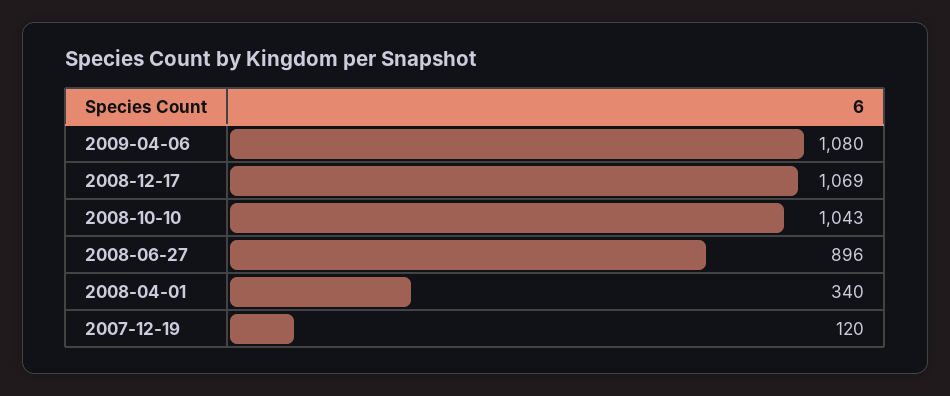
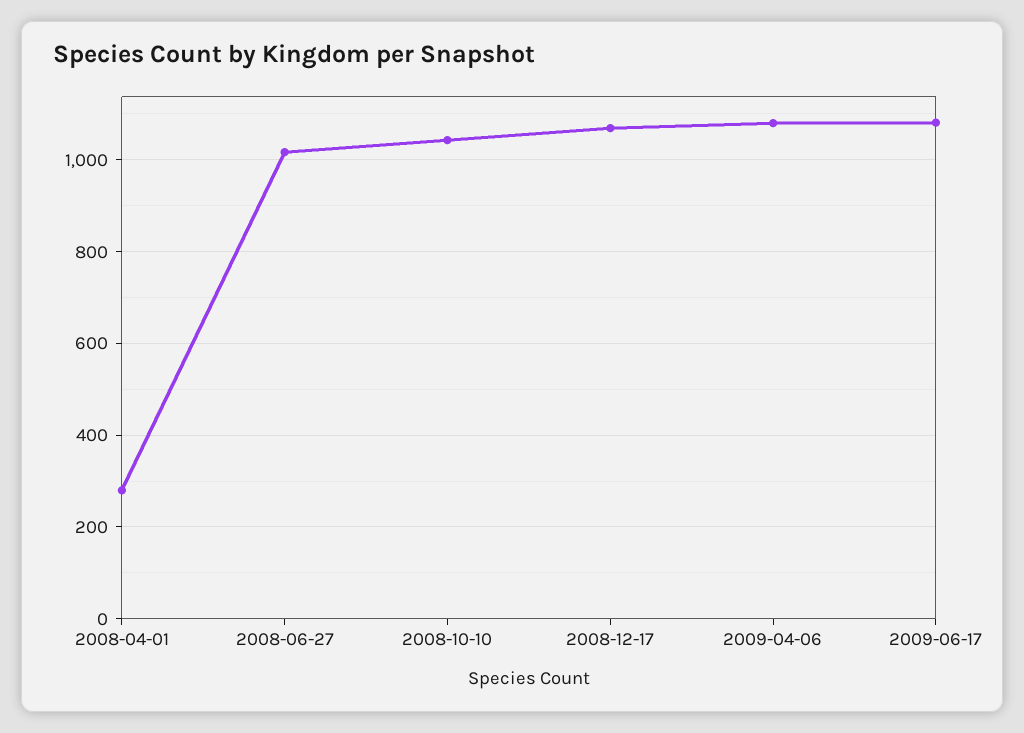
2008-06-27: 896 -> 1020
2008-04-01: 340 -> 280
2007-12-19: 120 -> none
2009-06-17: none -> 1080

